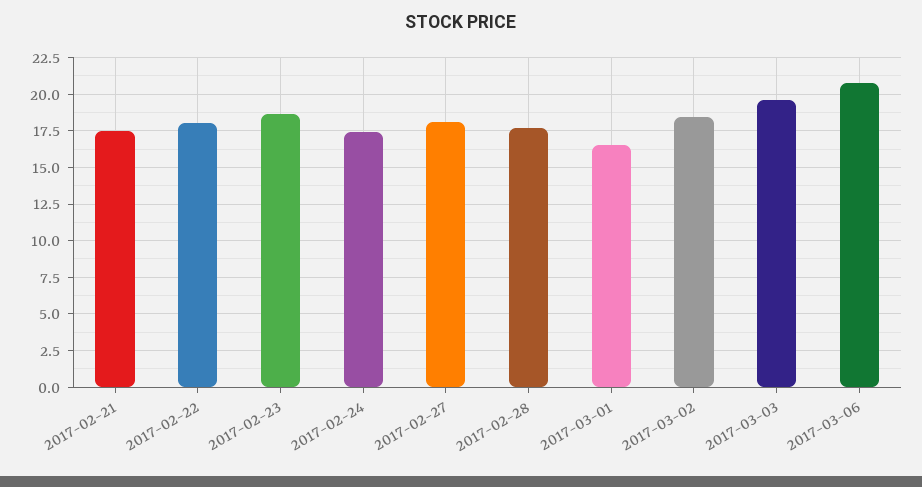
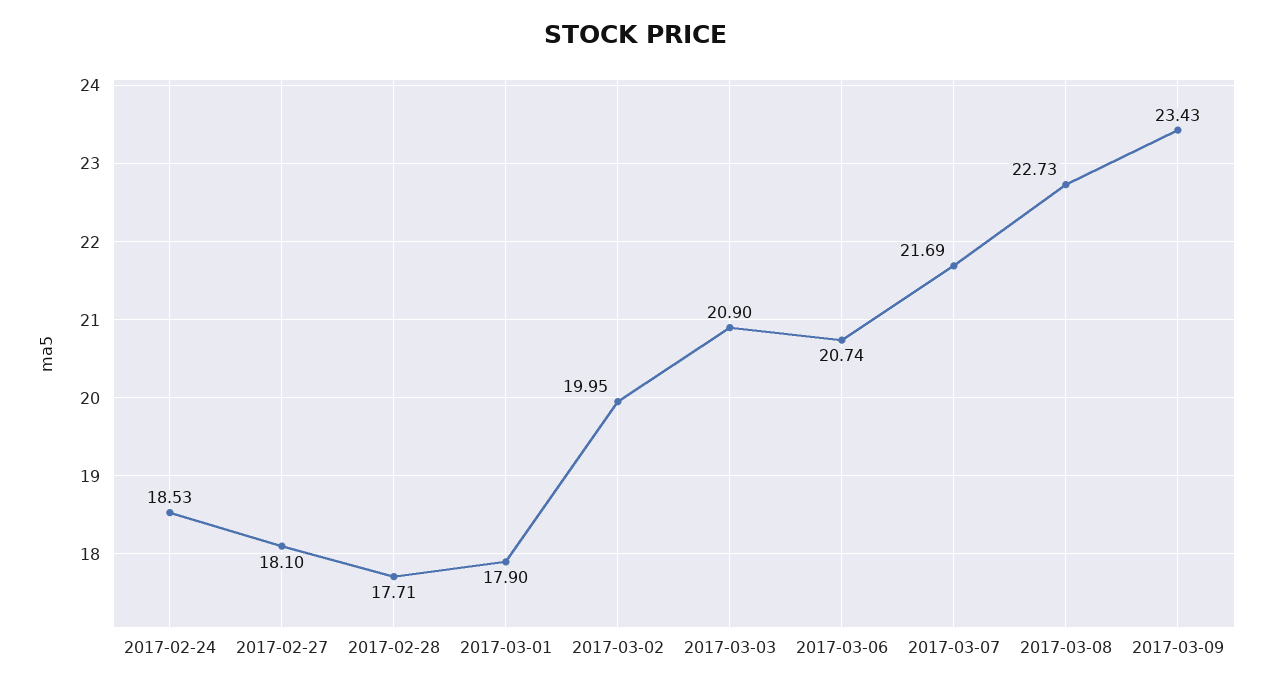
2017-02-21: 17.5 -> none
2017-02-22: 18 -> none
2017-02-23: 18.5 -> none
2017-02-24: 17.5 -> 18.53
2017-03-01: 16.5 -> 17.9
2017-03-02: 18.5 -> 19.95
2017-03-03: 19.5 -> 20.9
2017-03-07: none -> 21.69
2017-03-08: none -> 22.73
2017-03-09: none -> 23.43

